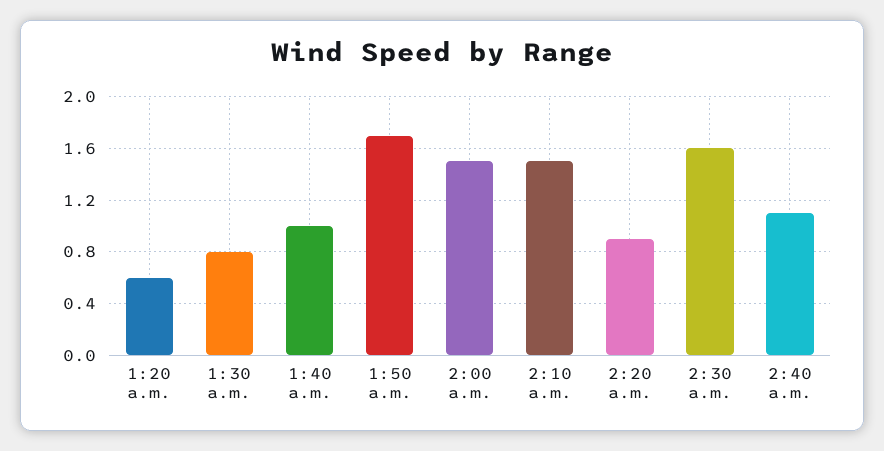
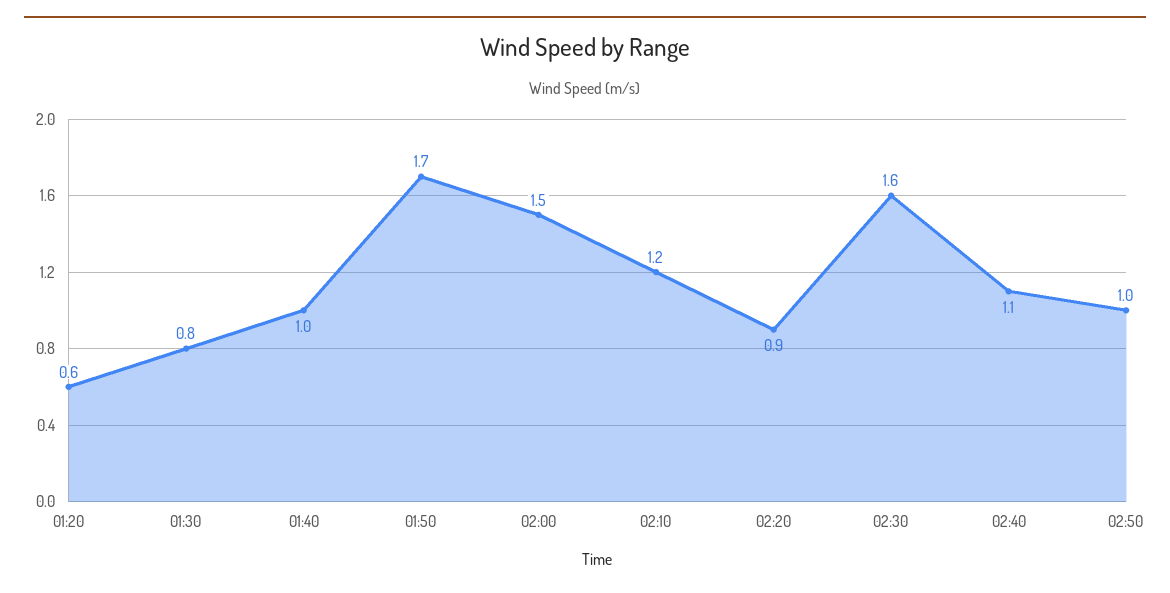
2:10 a.m.: 1.5 -> 1.2
02:50: none -> 1

